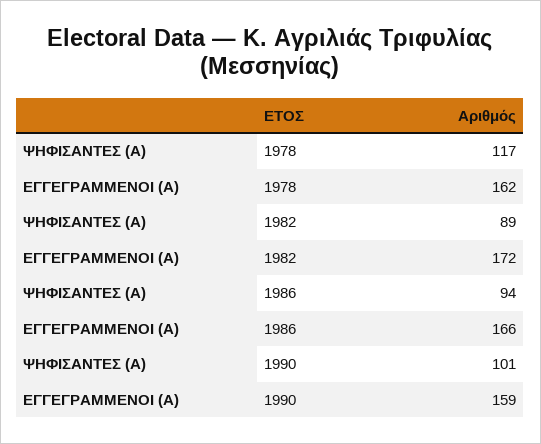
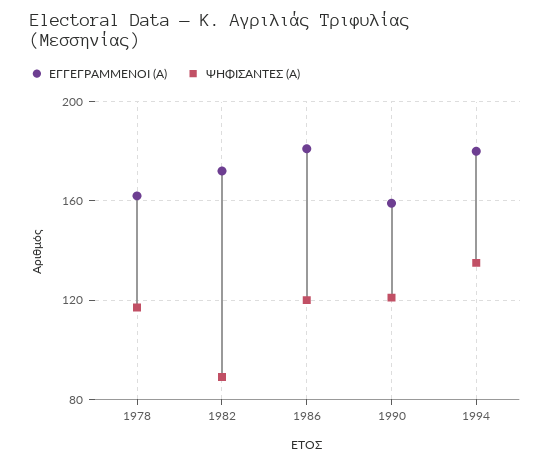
ΨΗΦΙΣΑΝΤΕΣ (Α), 1986: 94 -> 120
ΕΓΓΕΓΡΑΜΜΕΝΟΙ (Α), 1986: 166 -> 180
ΨΗΦΙΣΑΝΤΕΣ (Α), 1990: 101 -> 120
ΕΓΓΕΓΡΑΜΜΕΝΟΙ (Α), 1994: none -> 180
ΨΗΦΙΣΑΝΤΕΣ (Α), 1994: none -> 135

